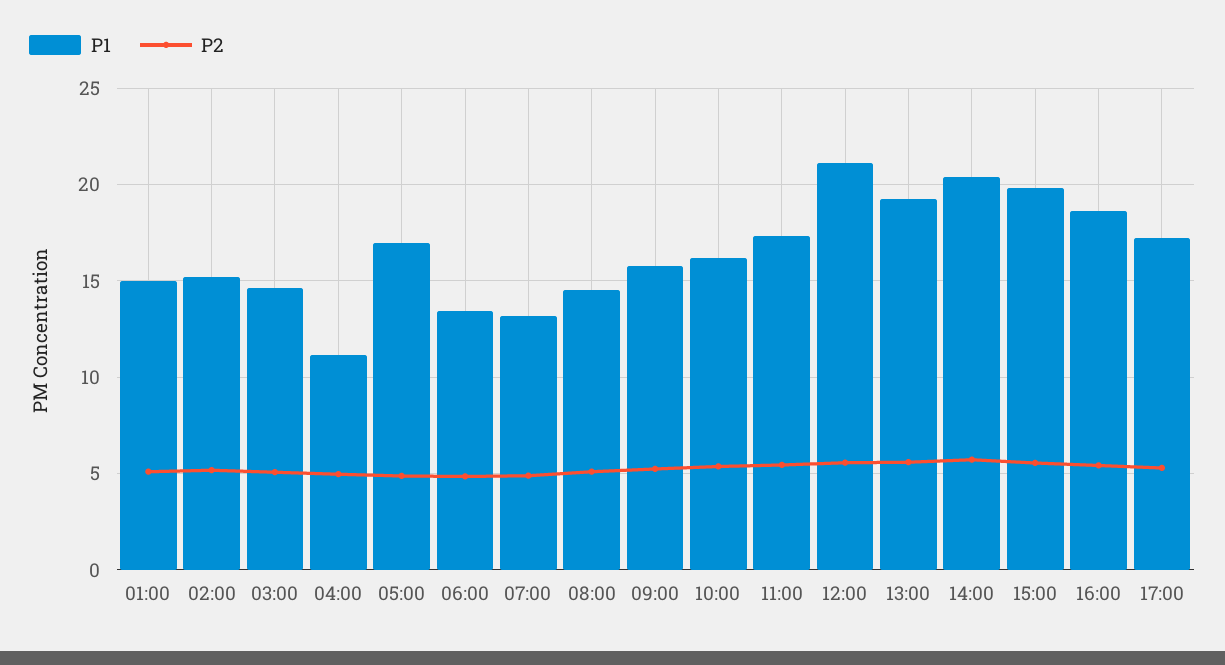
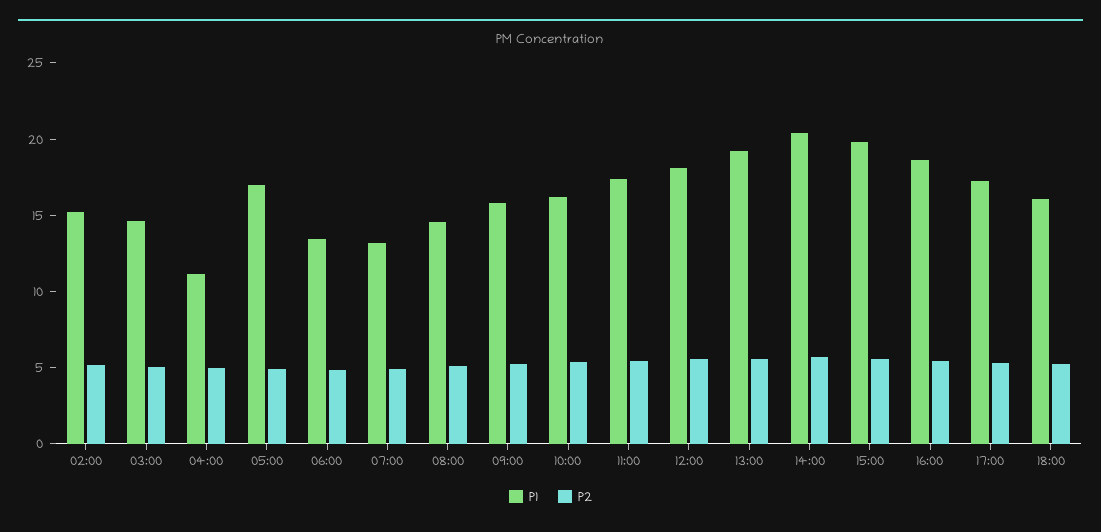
P1, 01:00: 15 -> none
P2, 01:00: 5 -> none
P1, 12:00: 21 -> 18
P1, 18:00: none -> 16
P2, 18:00: none -> 5

